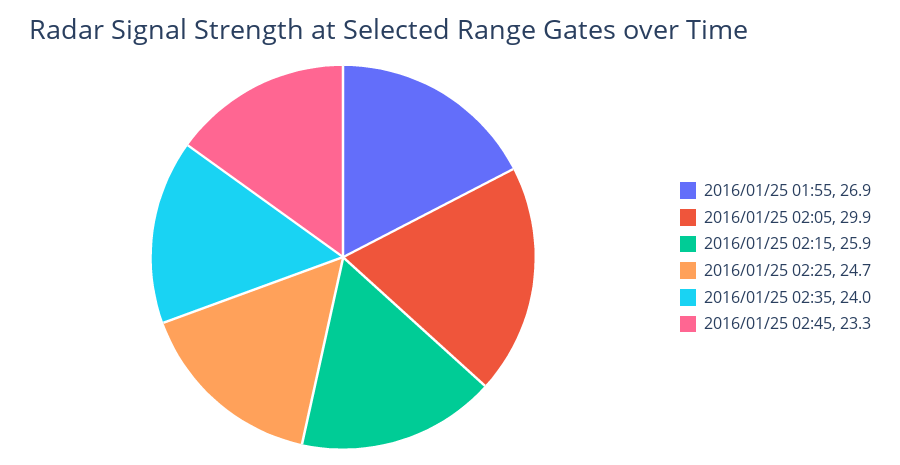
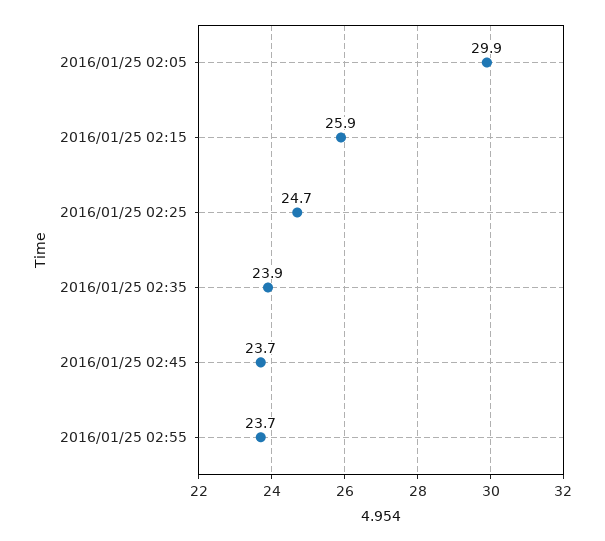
2016/01/25 01:55: 26.9 -> none
2016/01/25 02:35: 24 -> 23.9
2016/01/25 02:45: 23.3 -> 23.7
2016/01/25 02:55: none -> 23.7

